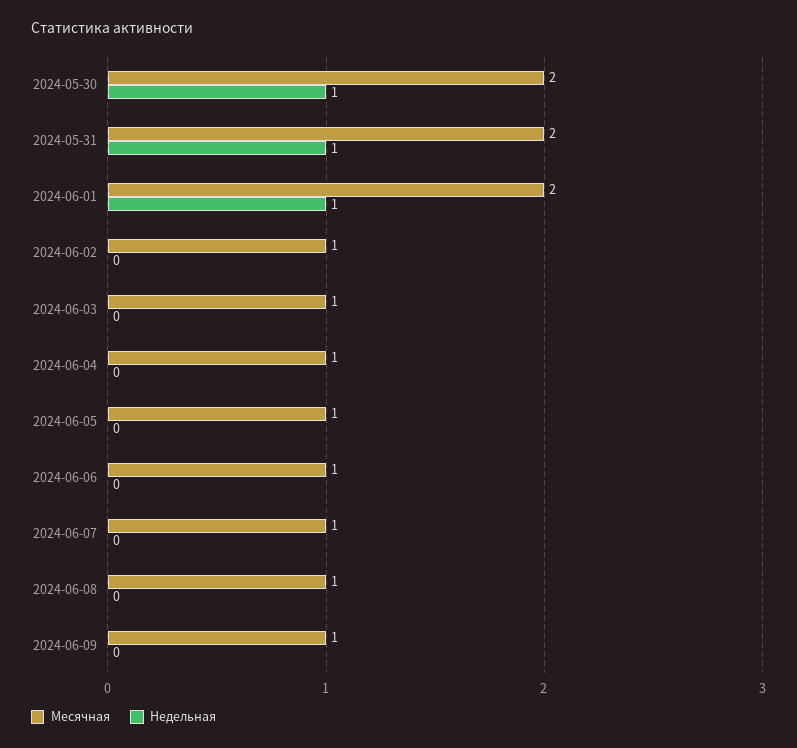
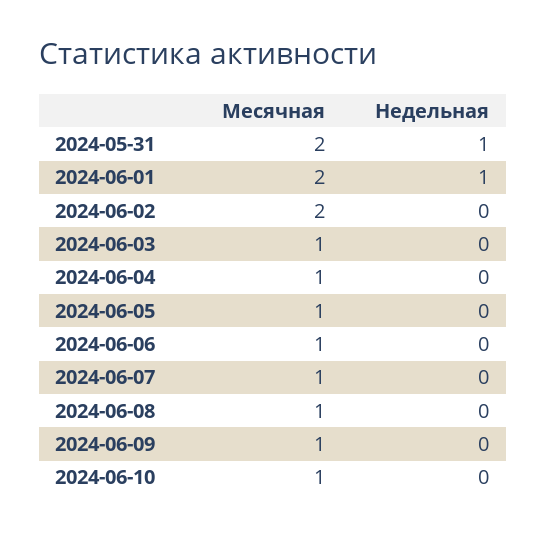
Месячная, 2024-05-30: 2 -> none
Недельная, 2024-05-30: 1 -> none
Месячная, 2024-06-02: 1 -> 2
Месячная, 2024-06-10: none -> 1
Недельная, 2024-06-10: none -> 0

